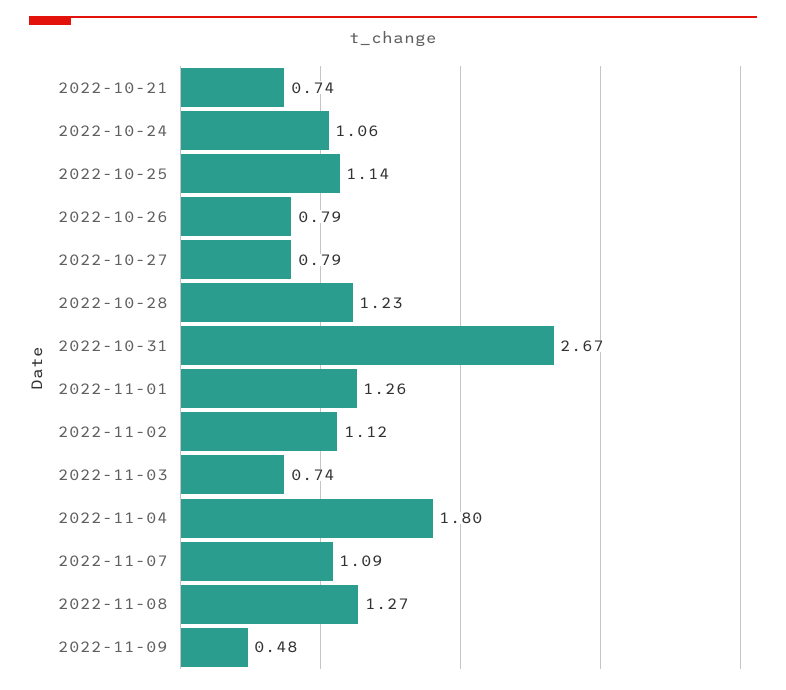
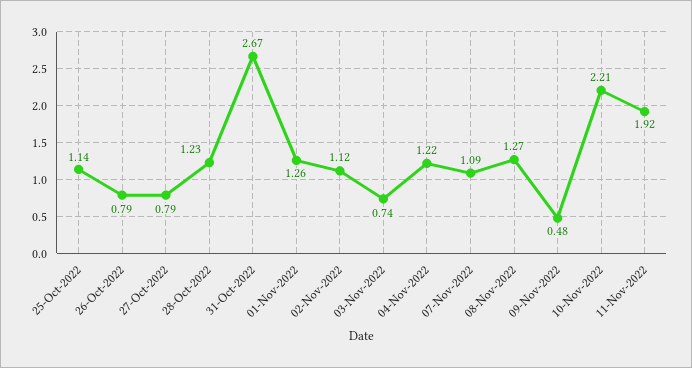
2022-10-21: 0.74 -> none
2022-10-24: 1.06 -> none
2022-11-04: 1.8 -> 1.22
10-Nov-2022: none -> 2.21
11-Nov-2022: none -> 1.92

